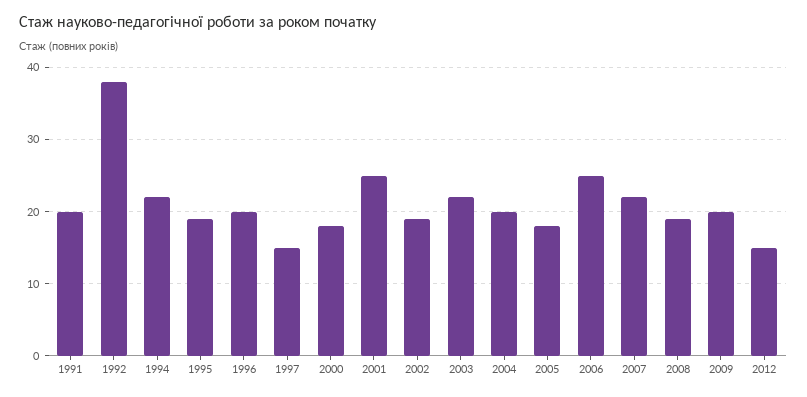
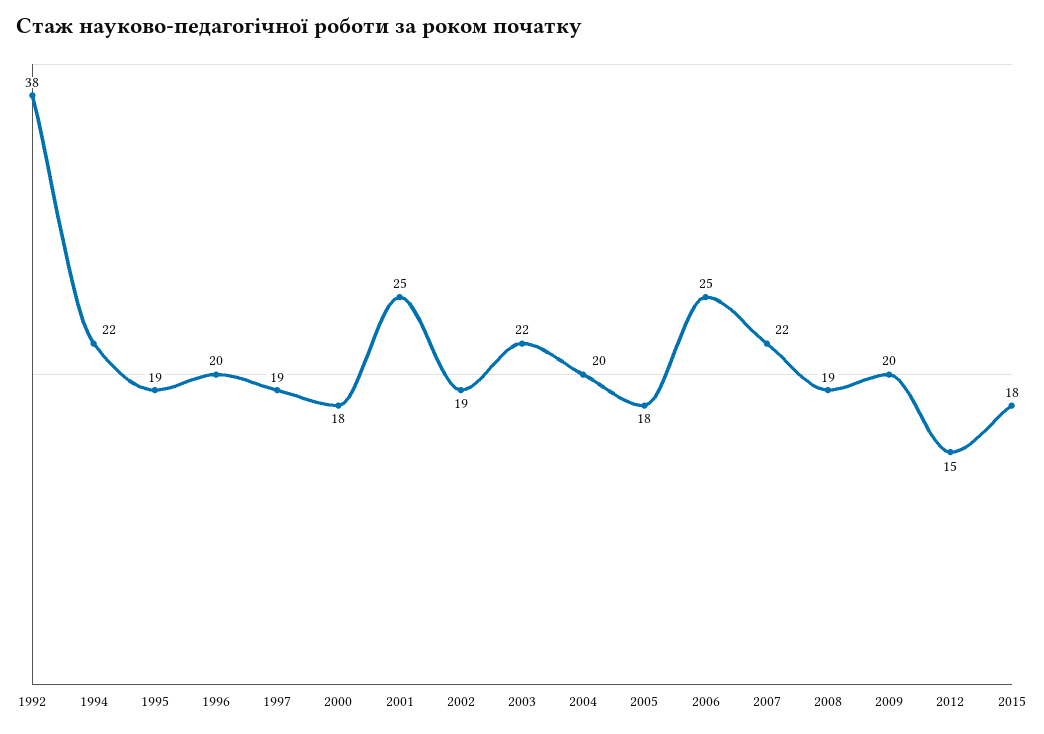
1991: 20 -> none
1997: 15 -> 19
2015: none -> 18

